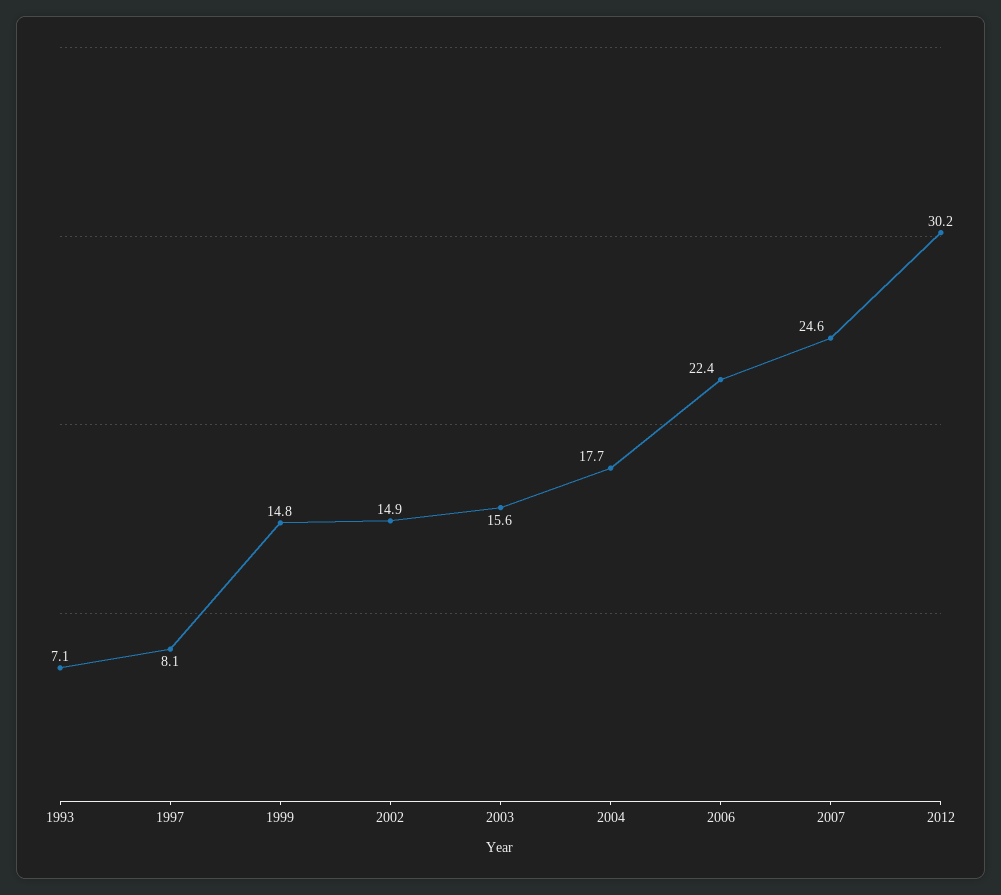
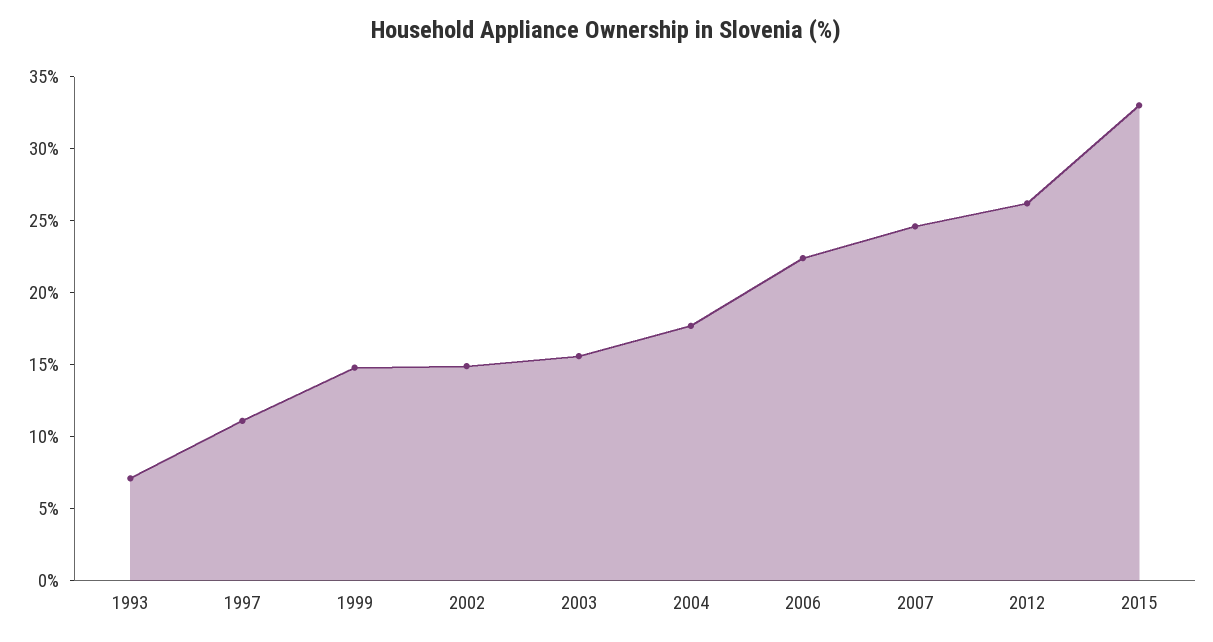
1997: 8.1 -> 11
2012: 30.2 -> 26
2015: none -> 33

